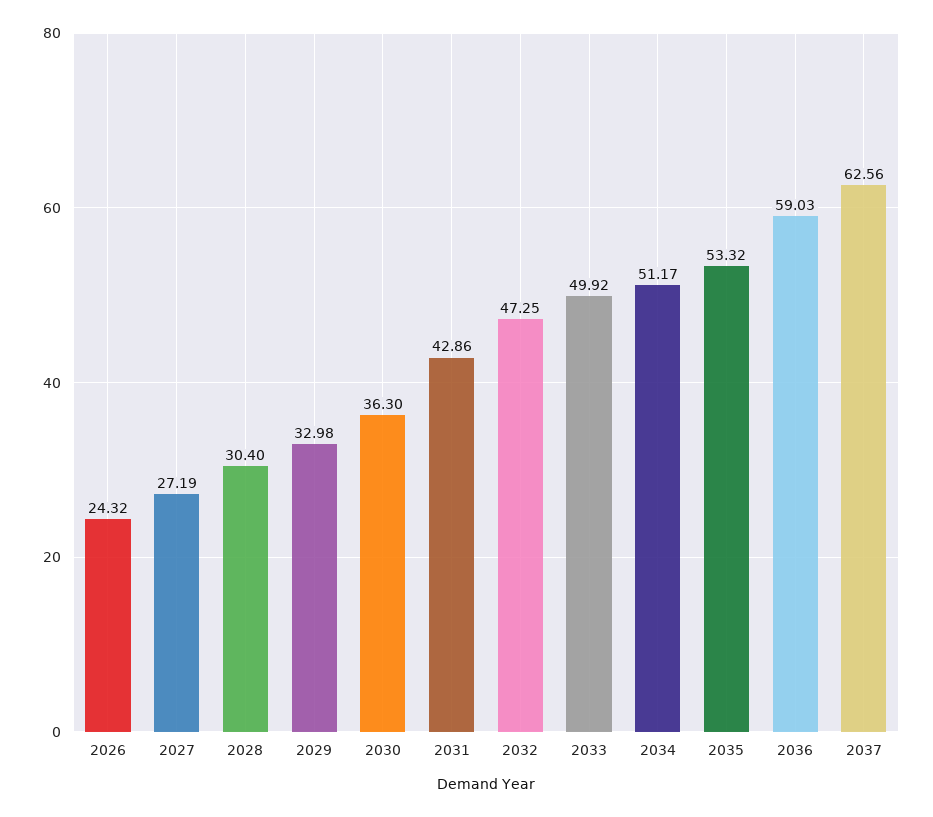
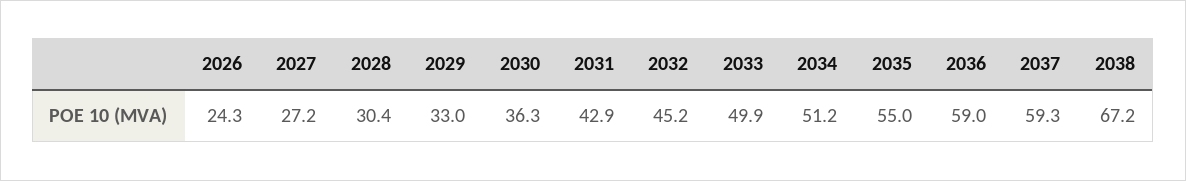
2032: 47.25 -> 45.2
2035: 53.32 -> 55
2037: 62.56 -> 59.3
2038: none -> 67.2

